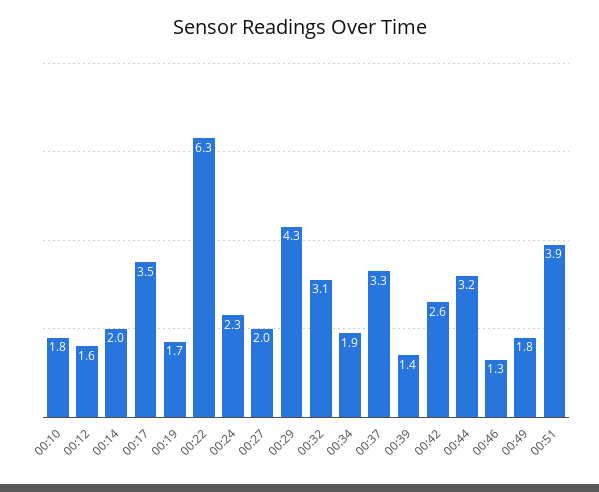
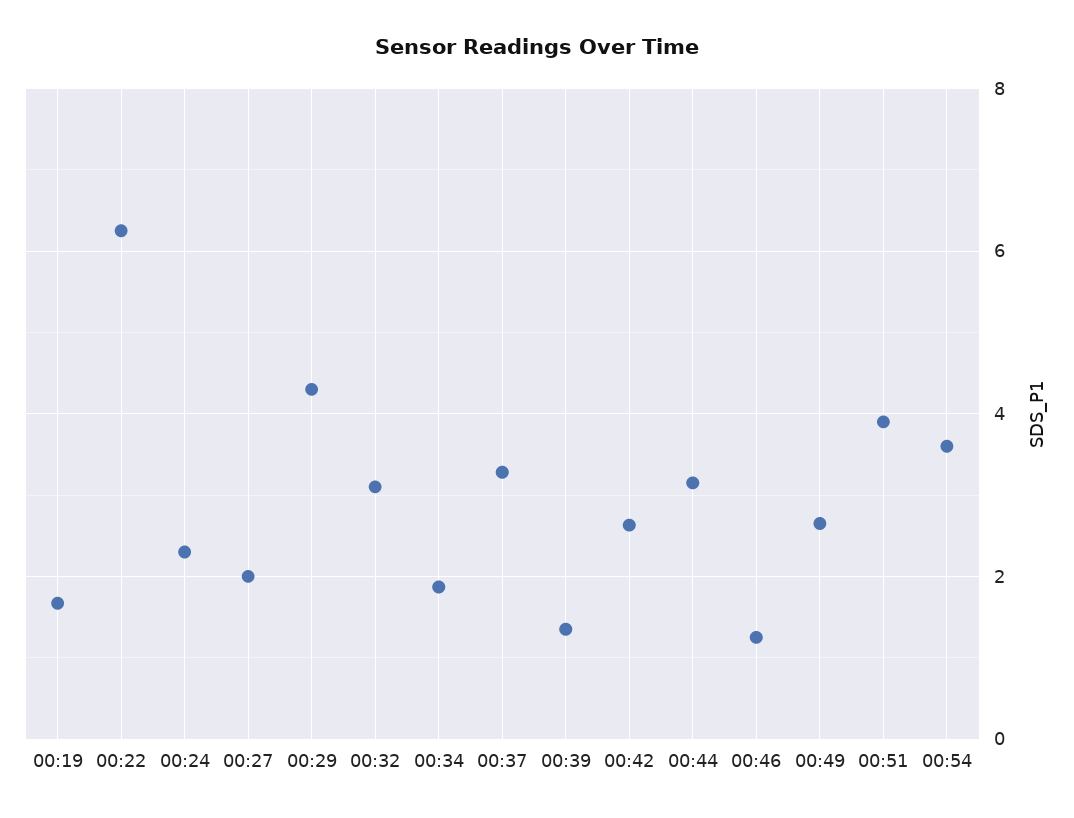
00:10: 1.8 -> none
00:12: 1.6 -> none
00:14: 2 -> none
00:17: 3.5 -> none
00:49: 1.8 -> 2.6
00:54: none -> 3.6

